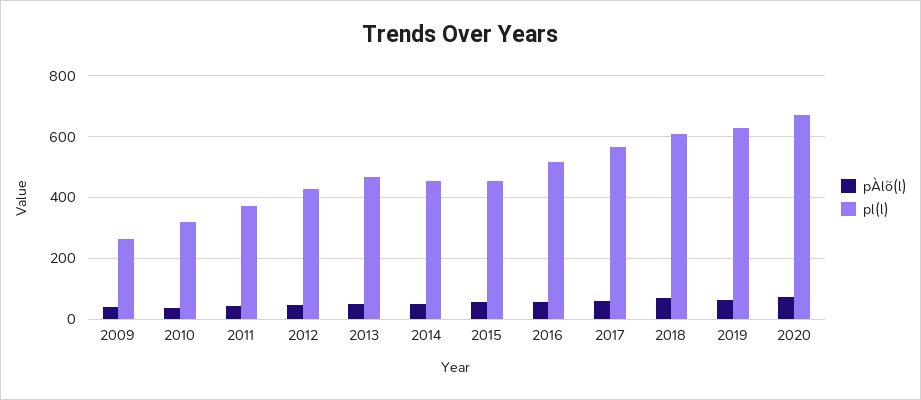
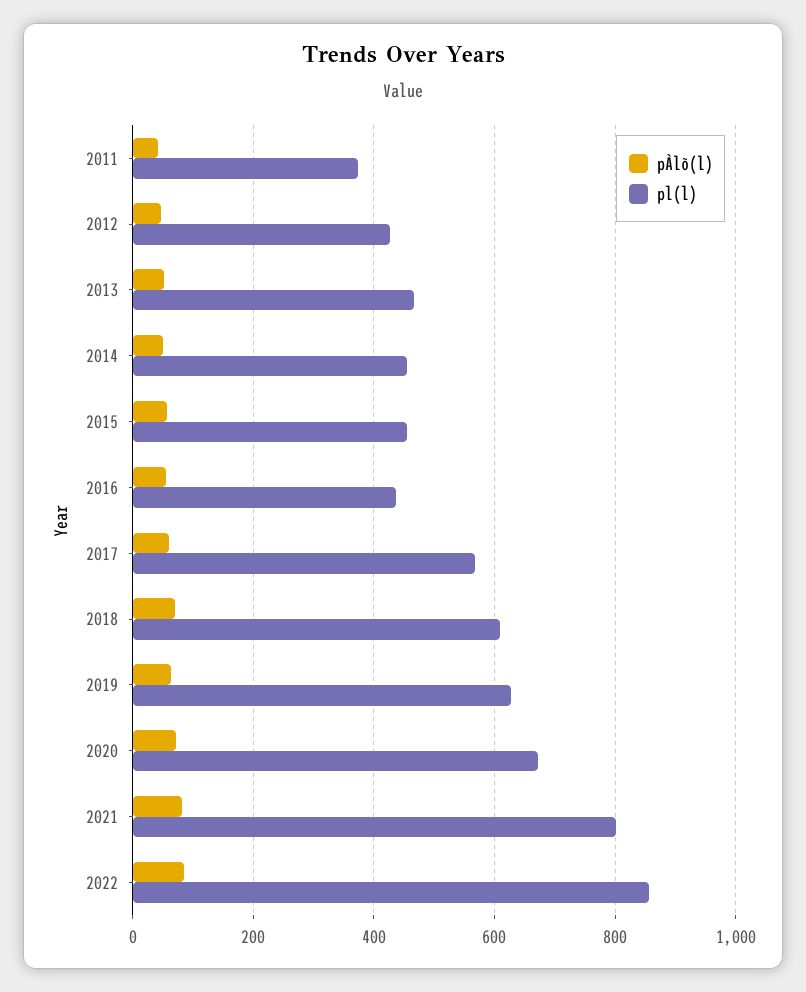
pÀlõ(l), 2009: 40 -> none
pl(l), 2009: 260 -> none
pÀlõ(l), 2010: 40 -> none
pl(l), 2010: 320 -> none
pl(l), 2016: 520 -> 440
pÀlõ(l), 2021: none -> 80
pl(l), 2021: none -> 800
pÀlõ(l), 2022: none -> 80
pl(l), 2022: none -> 860

